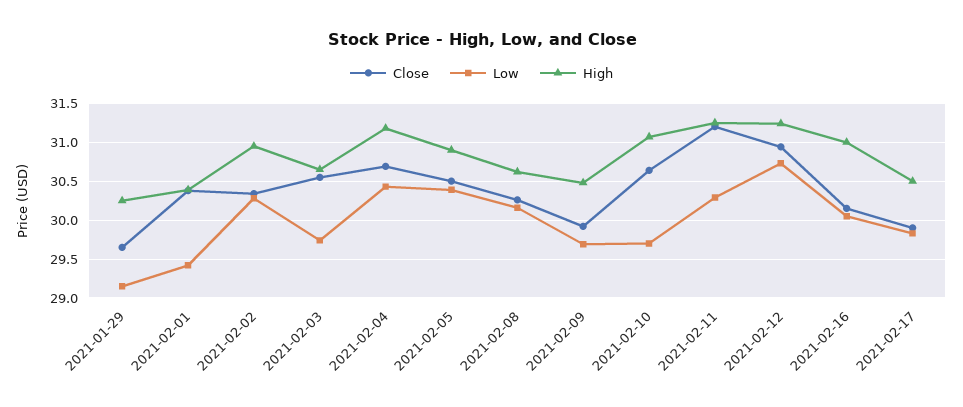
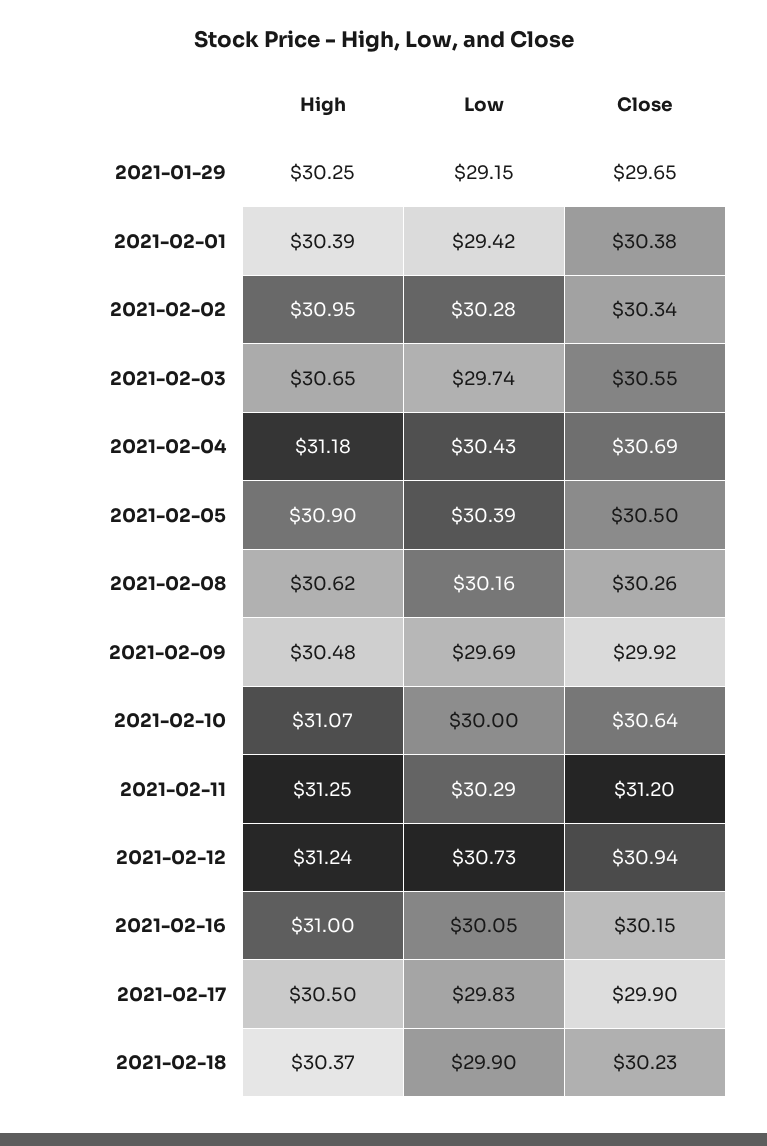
Low, 2021-02-10: 29.7 -> 30
High, 2021-02-18: none -> 30.37
Low, 2021-02-18: none -> 29.9
Close, 2021-02-18: none -> 30.23

